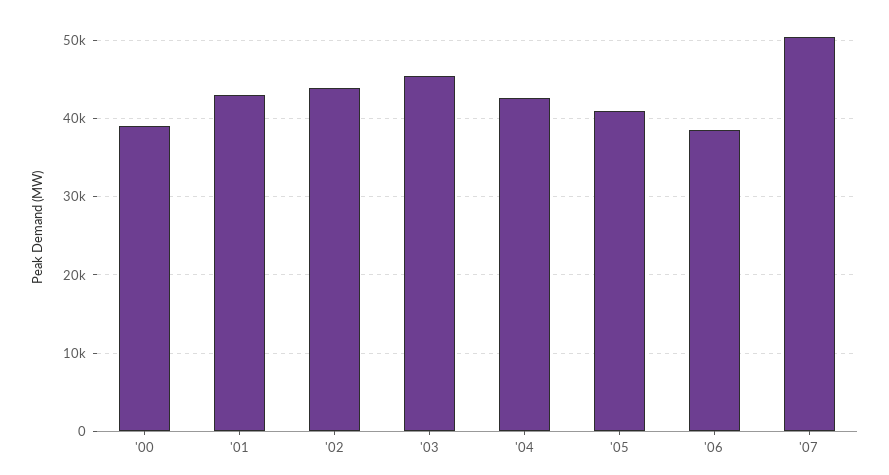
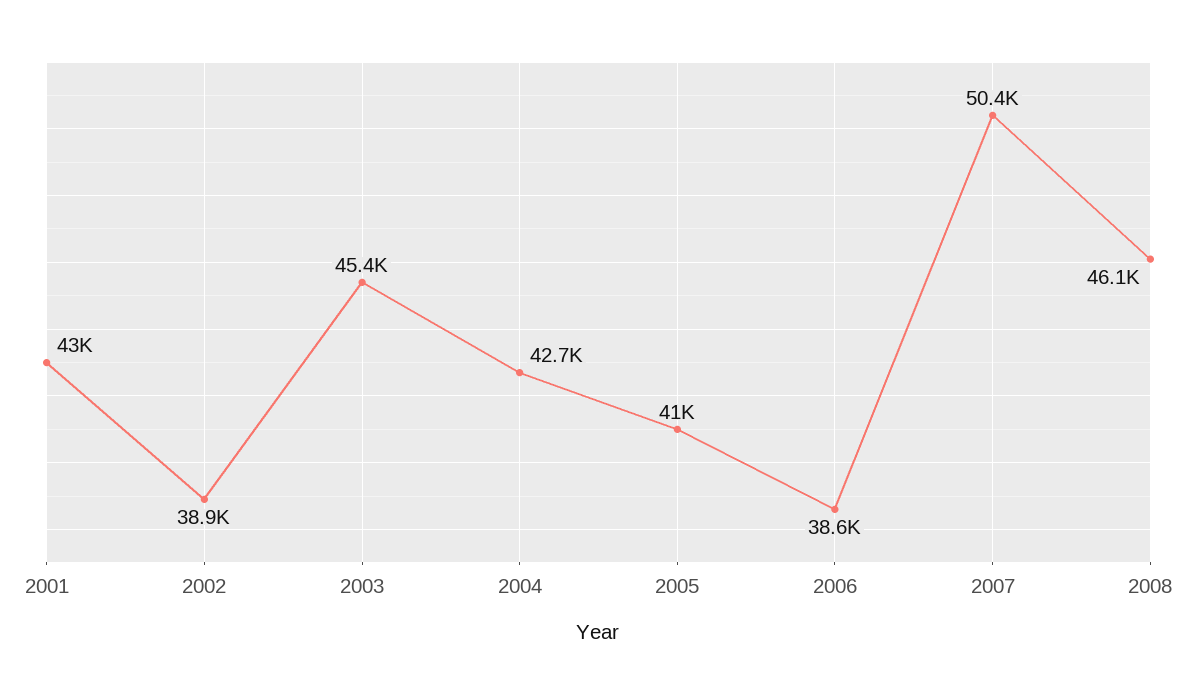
'00: 39000 -> none
'02: 44000 -> 38900
2008: none -> 46100

